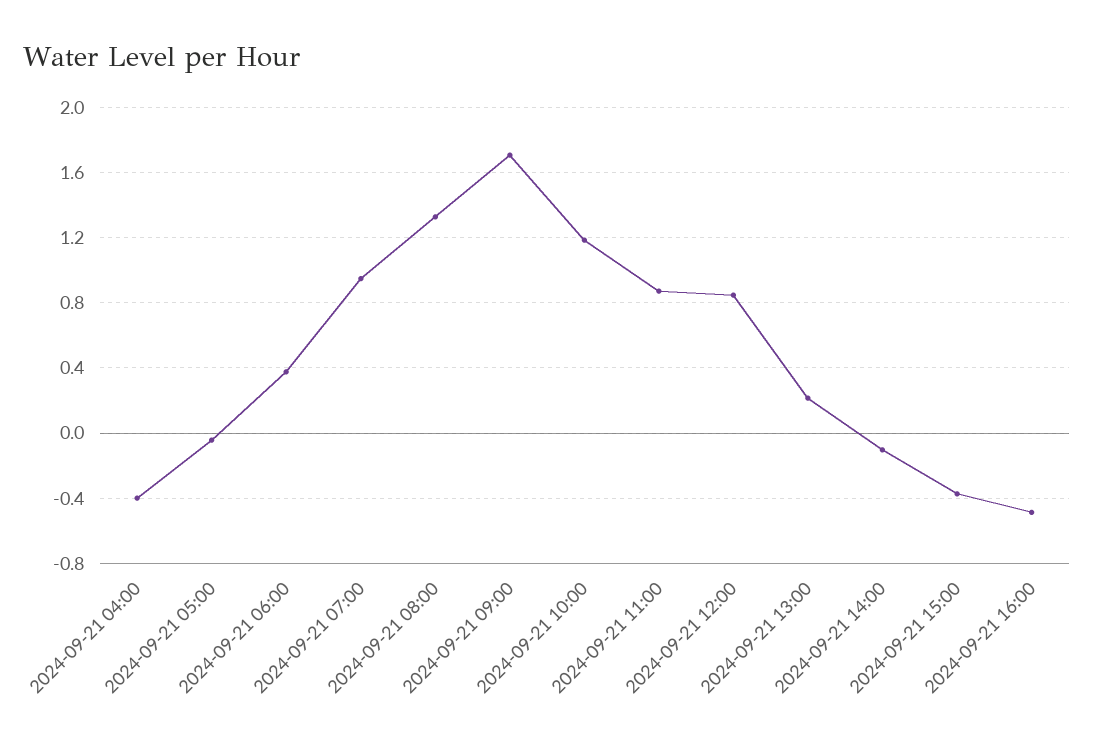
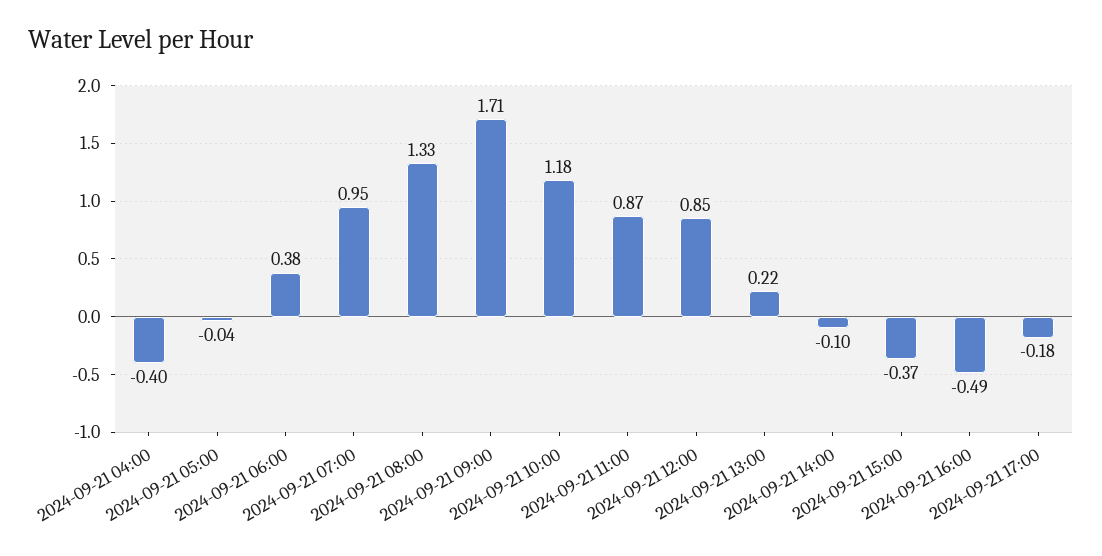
2024-09-21 17:00: none -> -0.18

